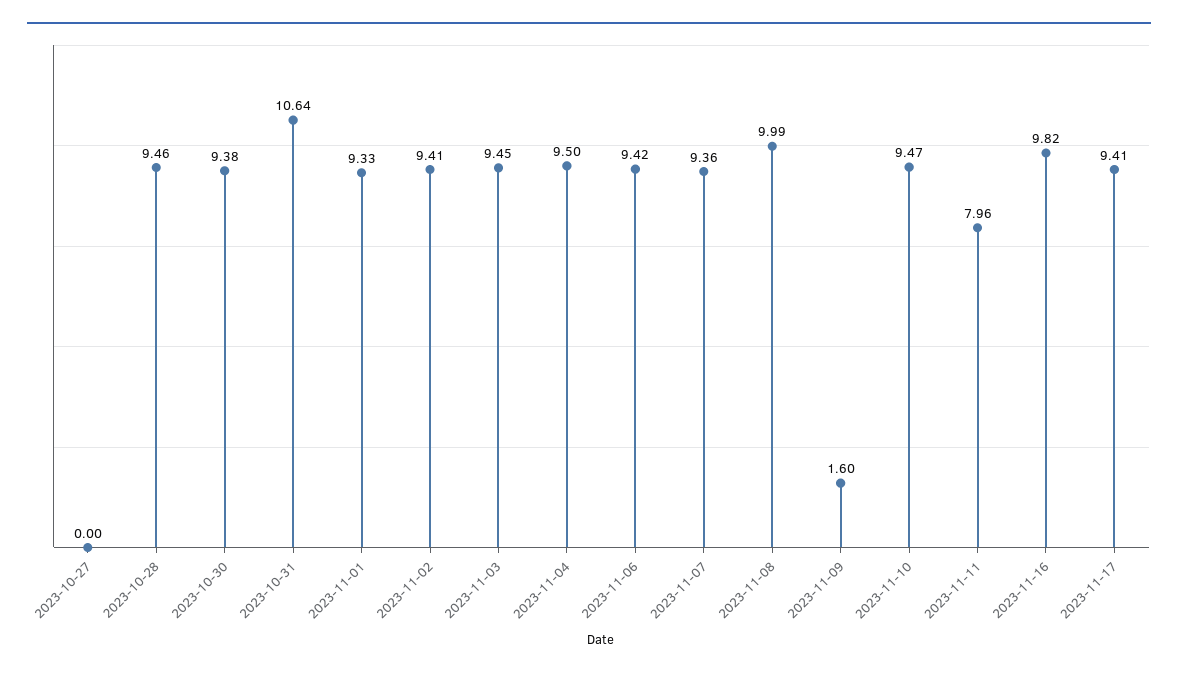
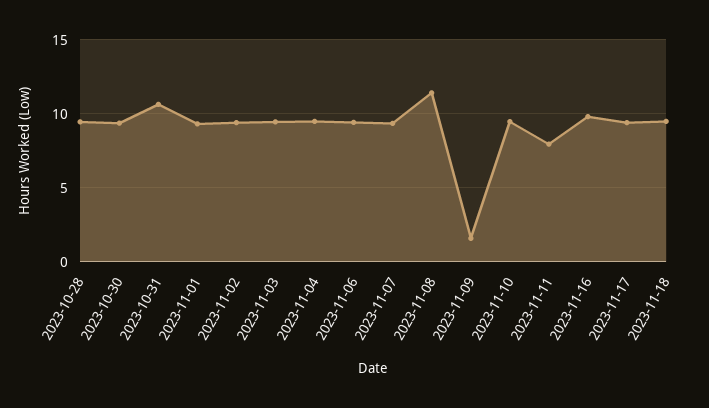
2023-10-27: 0 -> none
2023-11-08: 9.99 -> 11.5
2023-11-18: none -> 9.5

